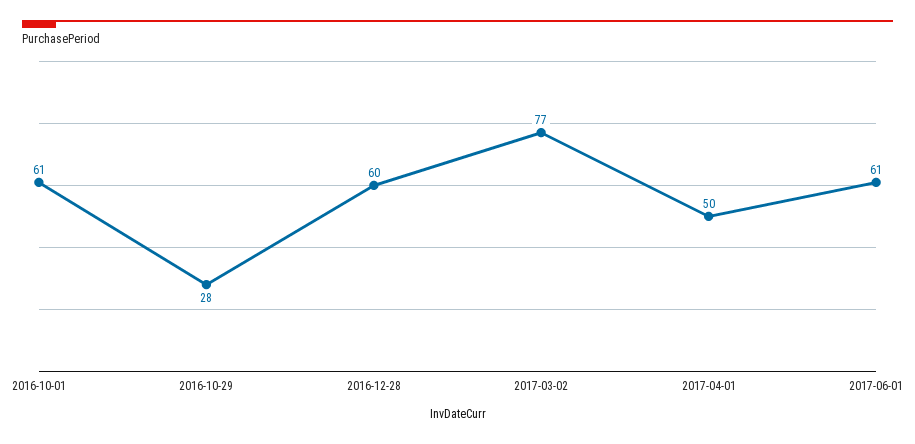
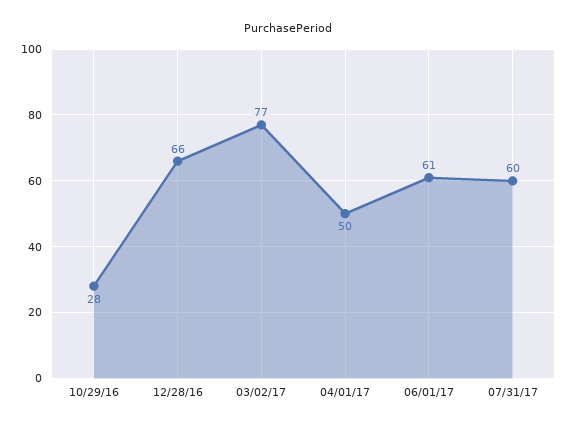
2016-10-01: 61 -> none
2016-12-28: 60 -> 66
07/31/17: none -> 60

